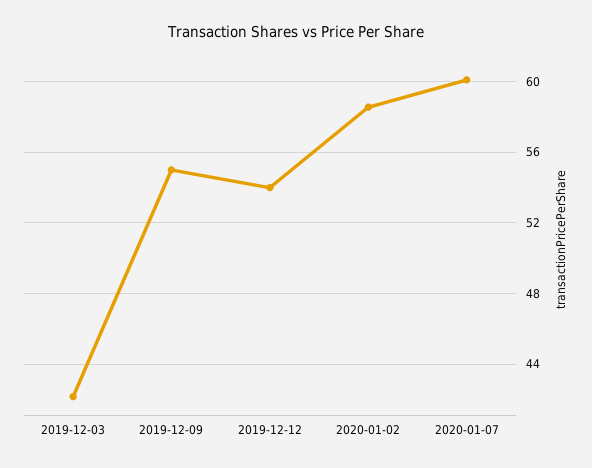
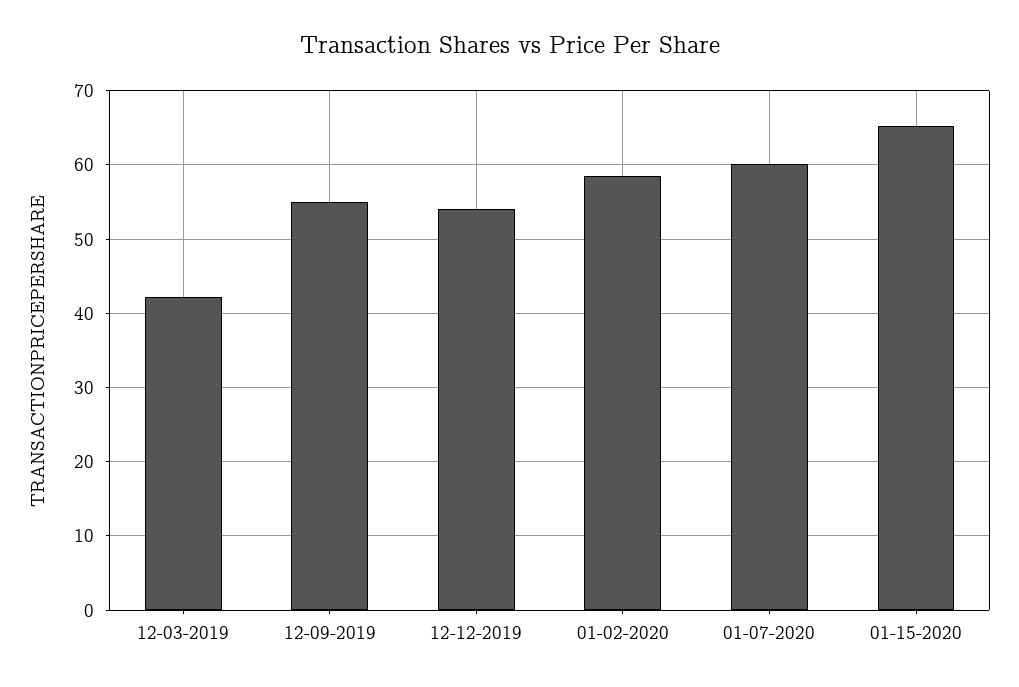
01-15-2020: none -> 65

